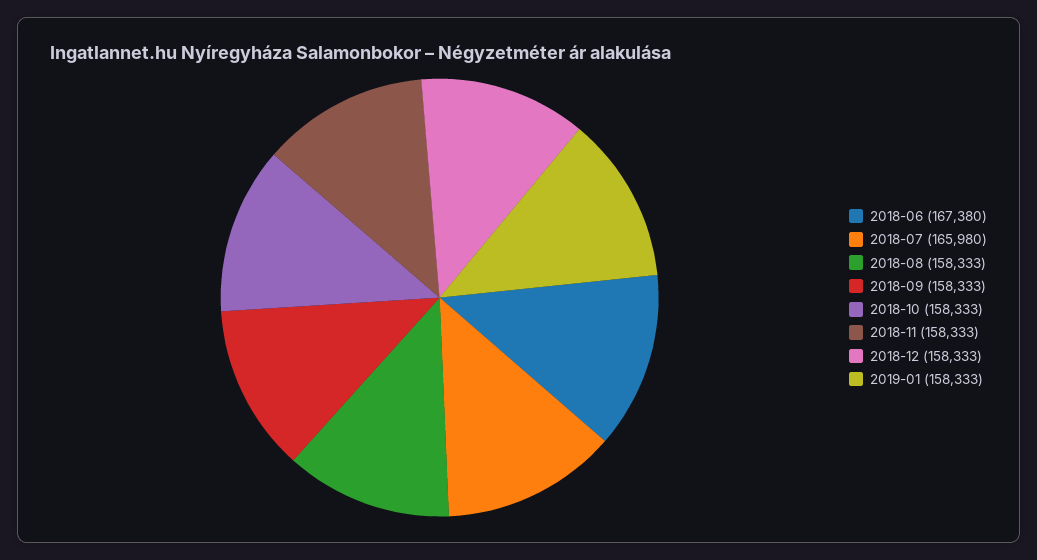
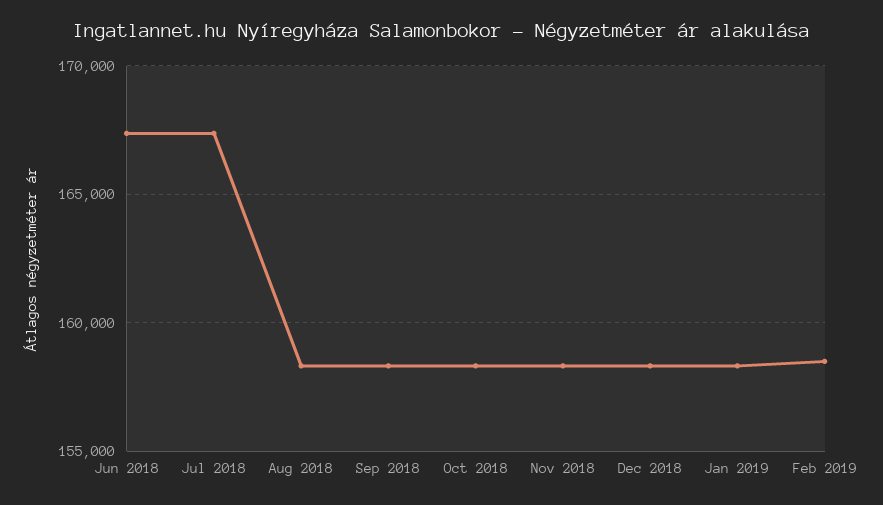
2018-07: 165980 -> 167500
Feb 2019: none -> 158500

